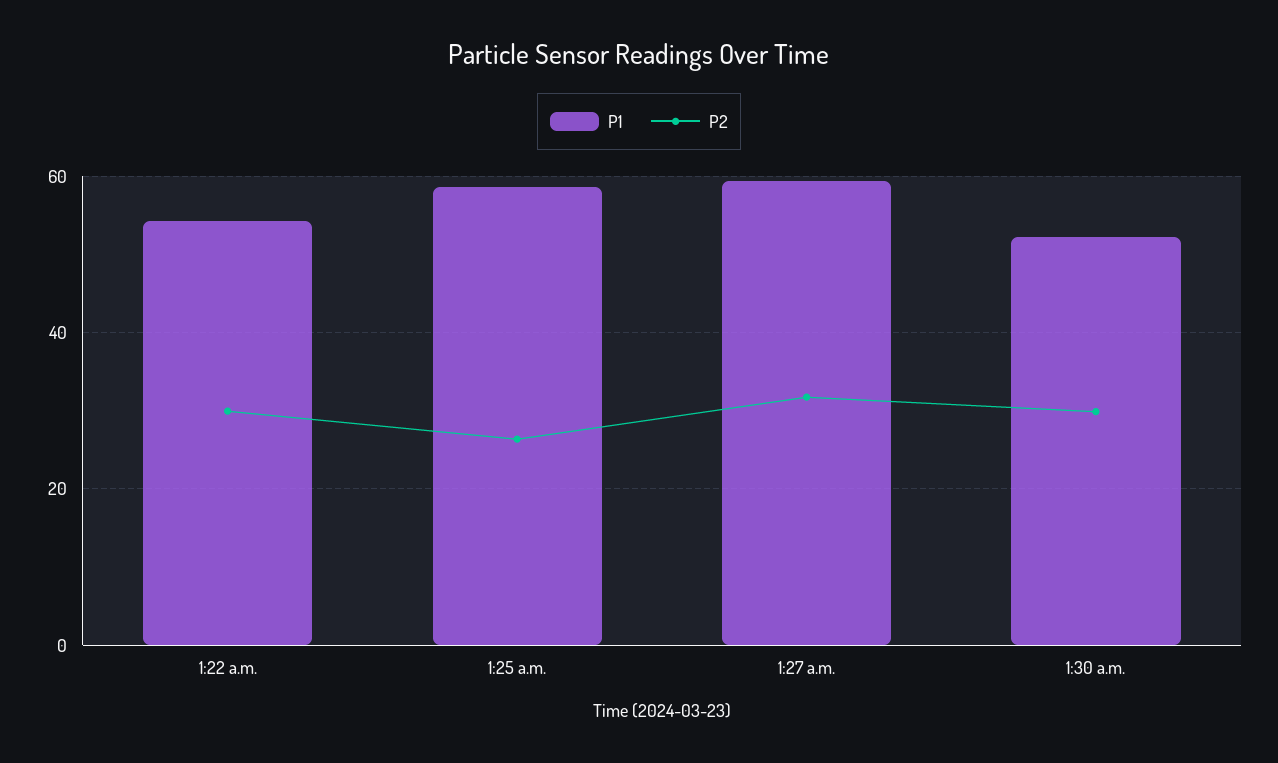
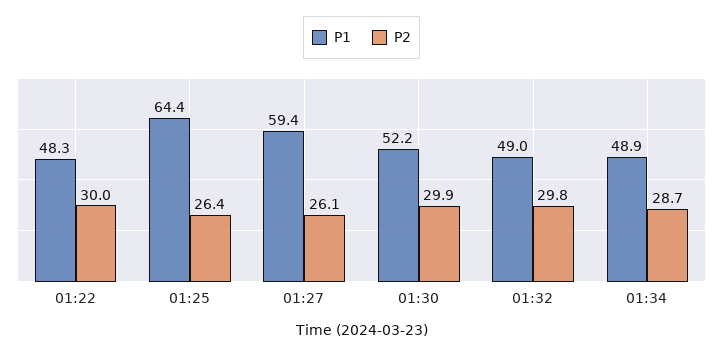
P1, 1:22 a.m.: 54 -> 48.3
P1, 1:25 a.m.: 58 -> 64.4
P2, 1:27 a.m.: 32 -> 26.1
P1, 01:32: none -> 49
P2, 01:32: none -> 29.8
P1, 01:34: none -> 48.9
P2, 01:34: none -> 28.7

